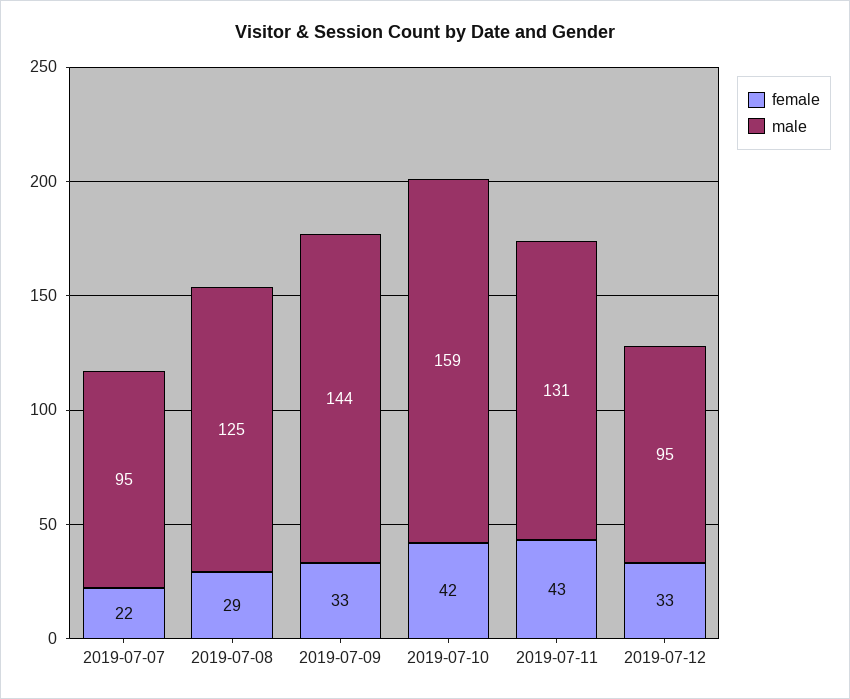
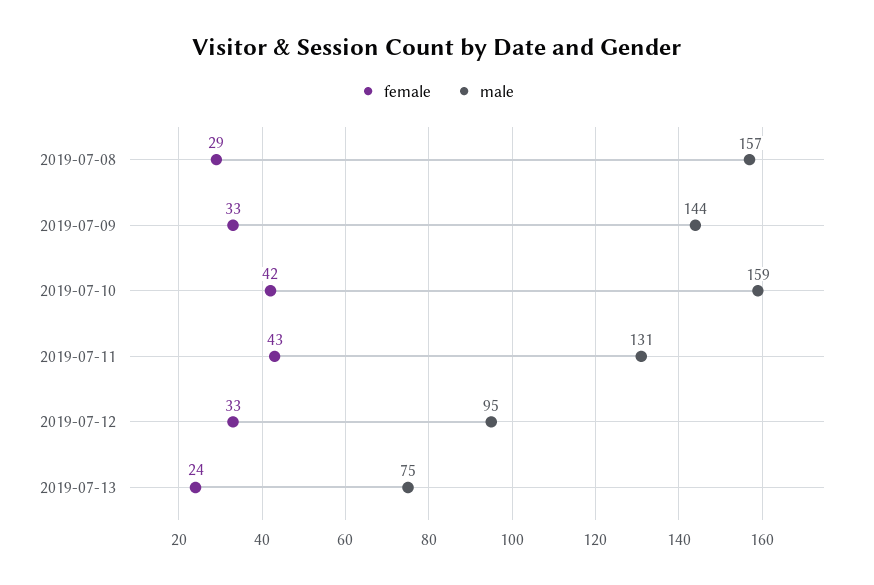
female, 2019-07-07: 22 -> none
male, 2019-07-07: 95 -> none
male, 2019-07-08: 125 -> 157
female, 2019-07-13: none -> 24
male, 2019-07-13: none -> 75

